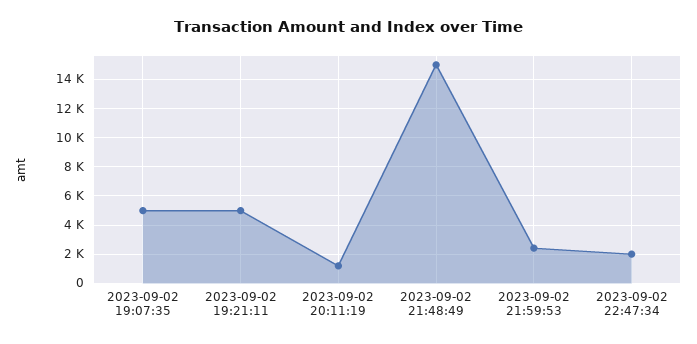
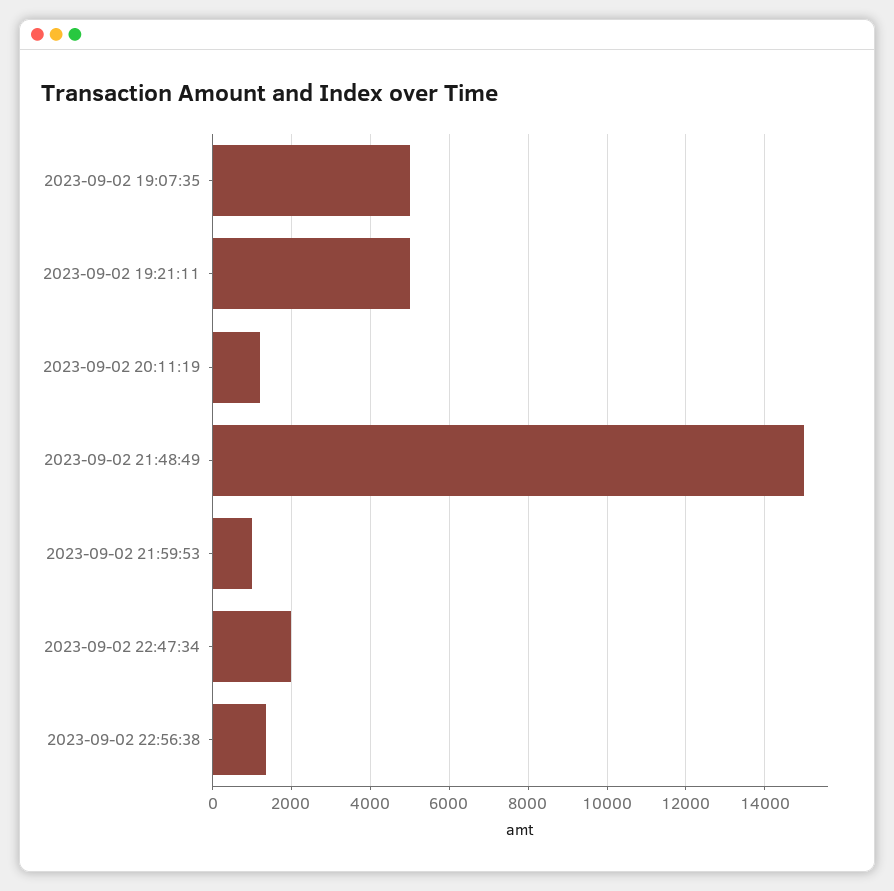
2023-09-02 21:59:53: 2500 -> 1000
2023-09-02 22:56:38: none -> 1400

